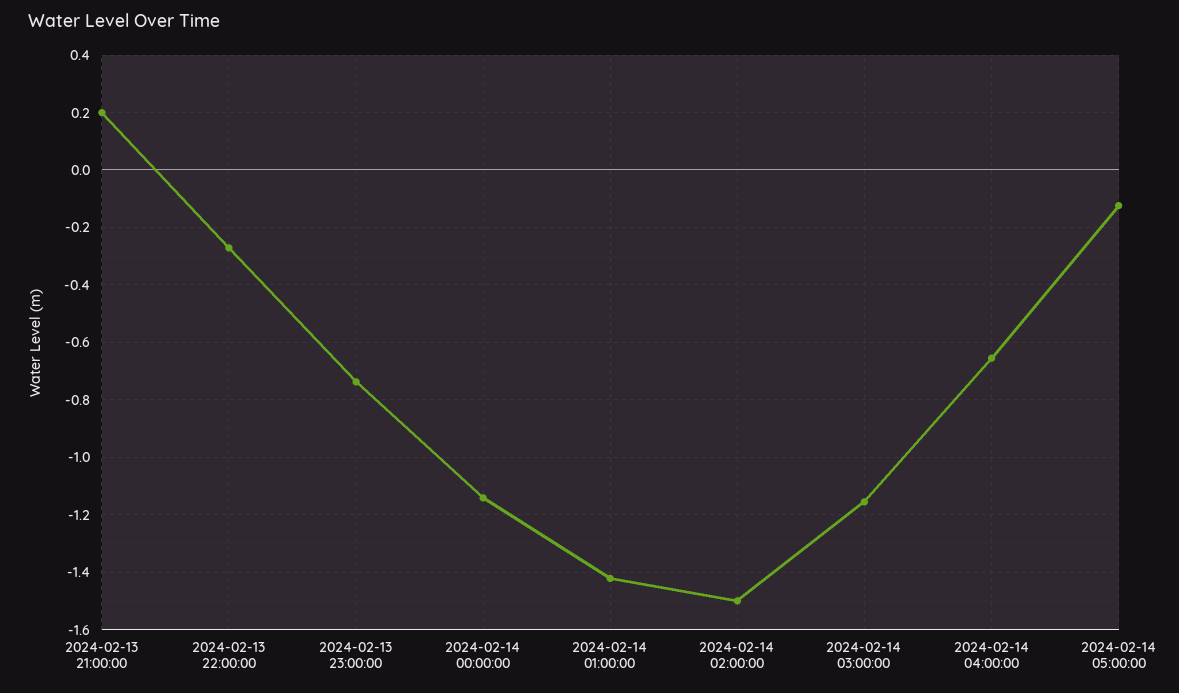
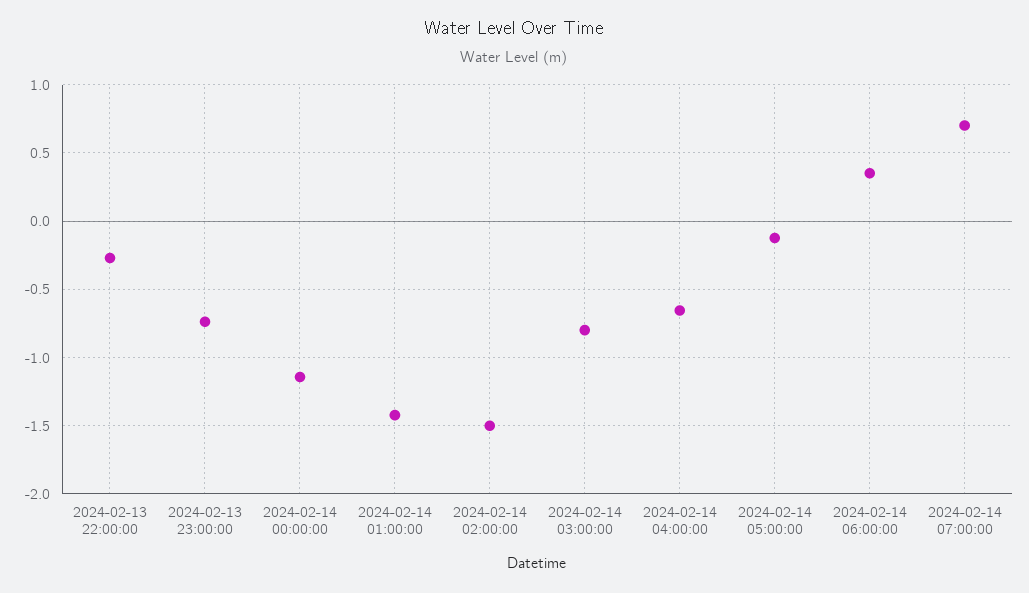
2024-02-13 21:00:00: 0.2 -> none
2024-02-14 03:00:00: -1.15 -> -0.8
2024-02-14 06:00:00: none -> 0.35
2024-02-14 07:00:00: none -> 0.7

